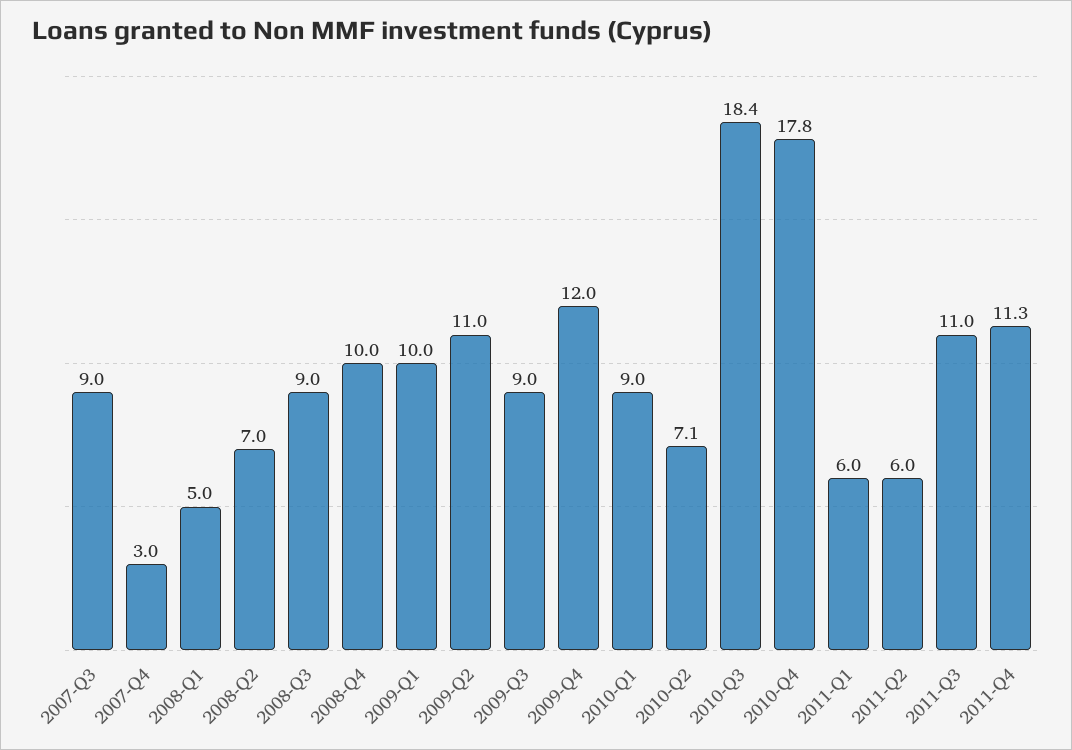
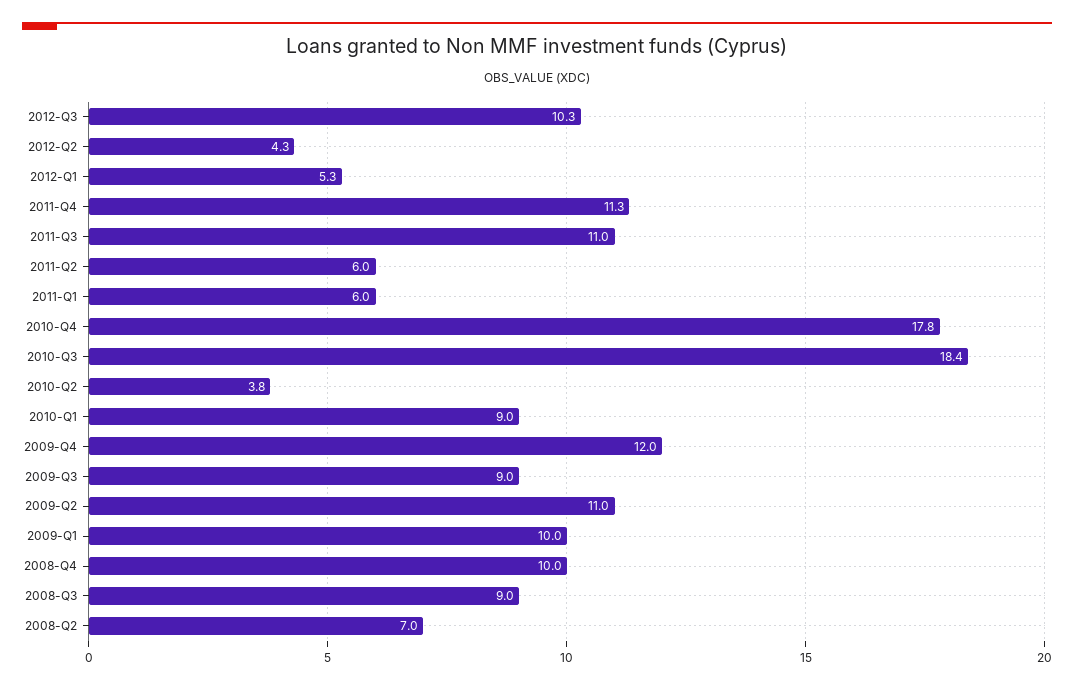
2007-Q3: 9 -> none
2007-Q4: 3 -> none
2008-Q1: 5 -> none
2010-Q2: 7.1 -> 3.8
2012-Q3: none -> 10.3
2012-Q2: none -> 4.3
2012-Q1: none -> 5.3

